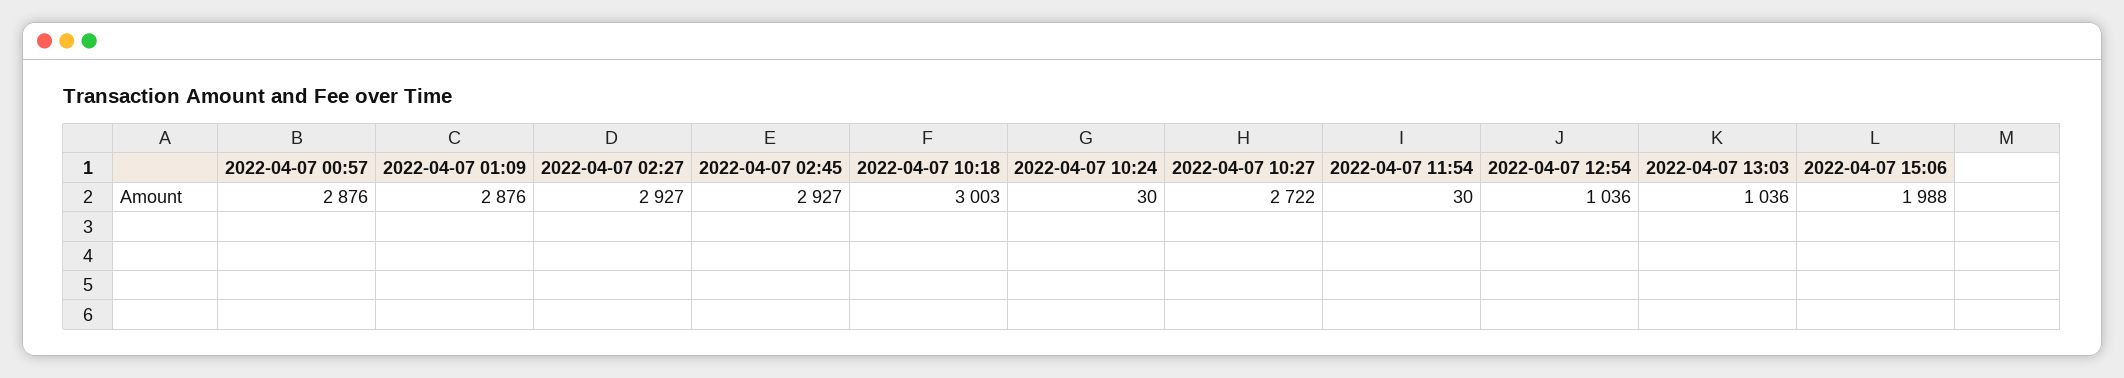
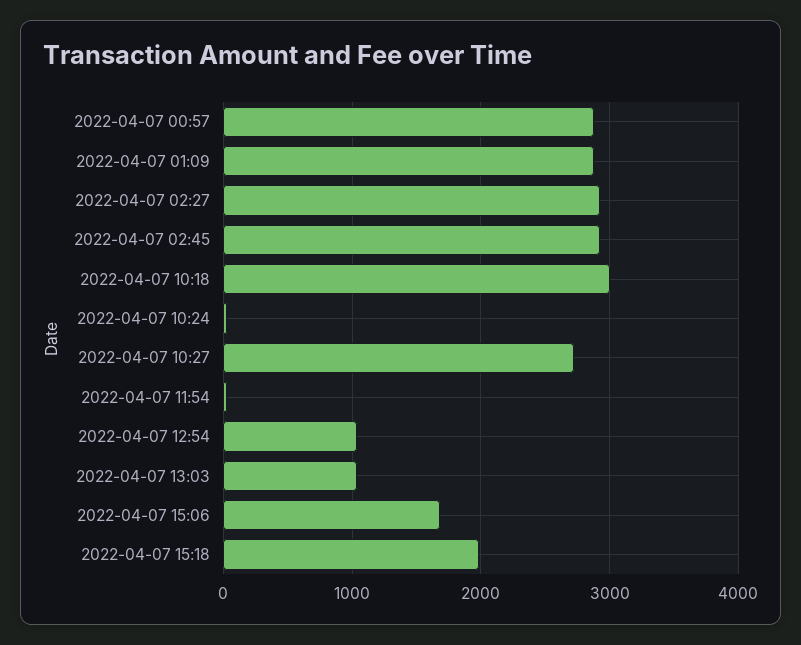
2022-04-07 15:06: 1988 -> 1700
2022-04-07 15:18: none -> 2000

